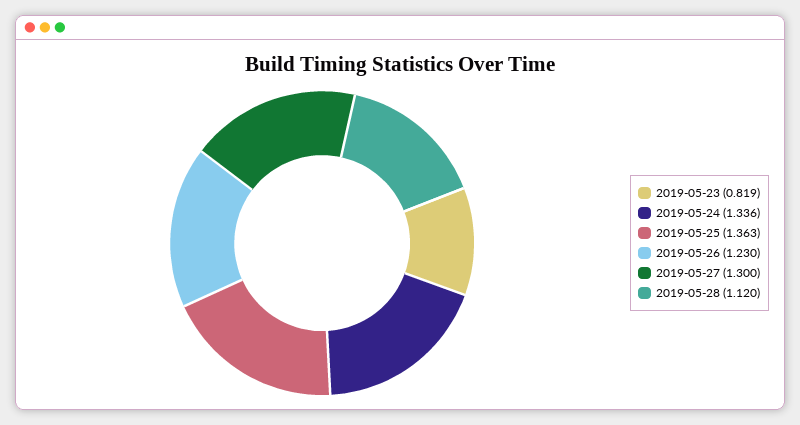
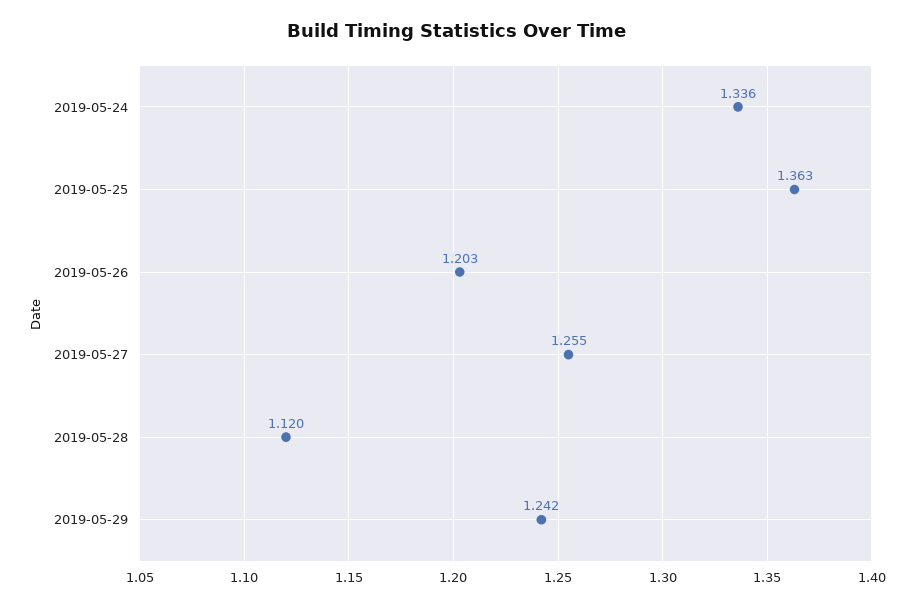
2019-05-23: 0.819 -> none
2019-05-26: 1.23 -> 1.203
2019-05-27: 1.3 -> 1.255
2019-05-29: none -> 1.242

